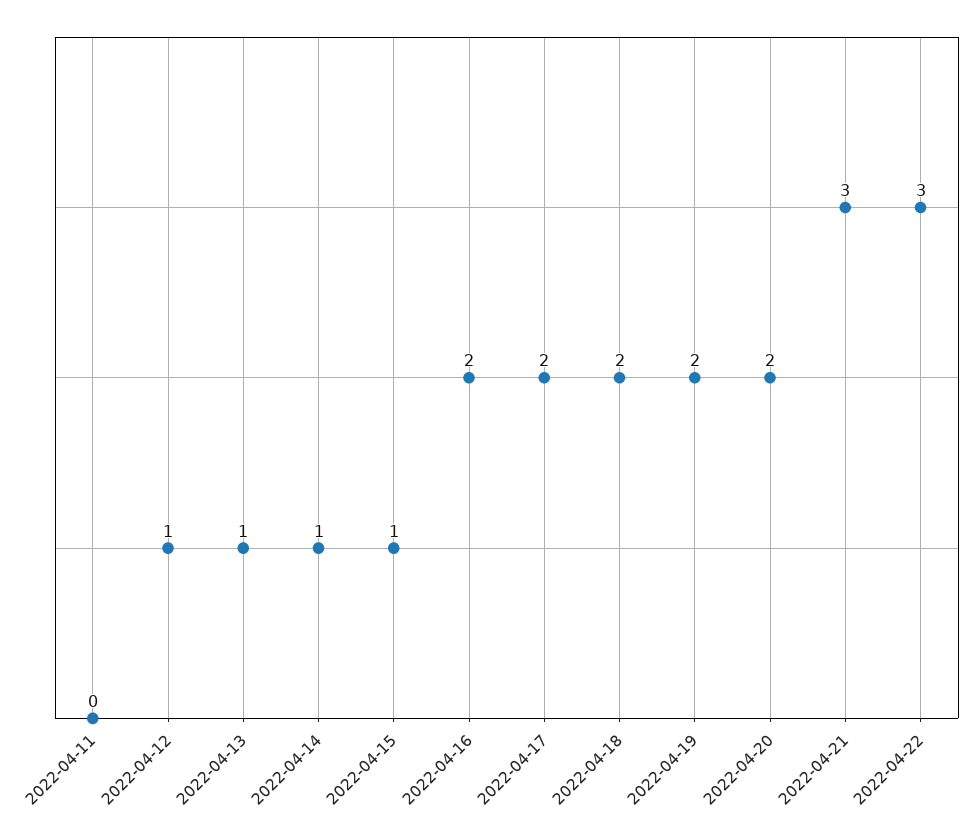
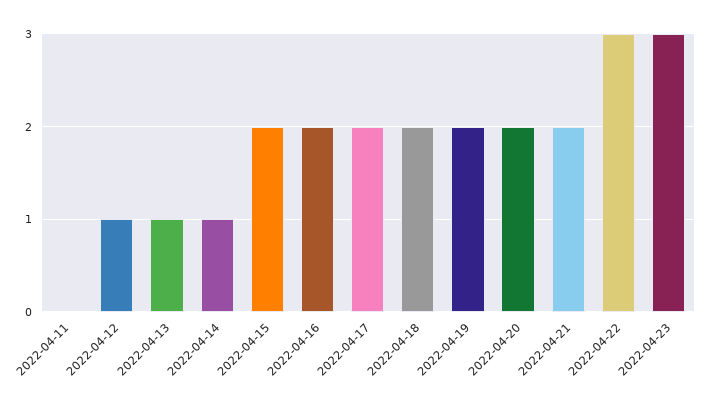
2022-04-15: 1 -> 2
2022-04-21: 3 -> 2
2022-04-23: none -> 3

